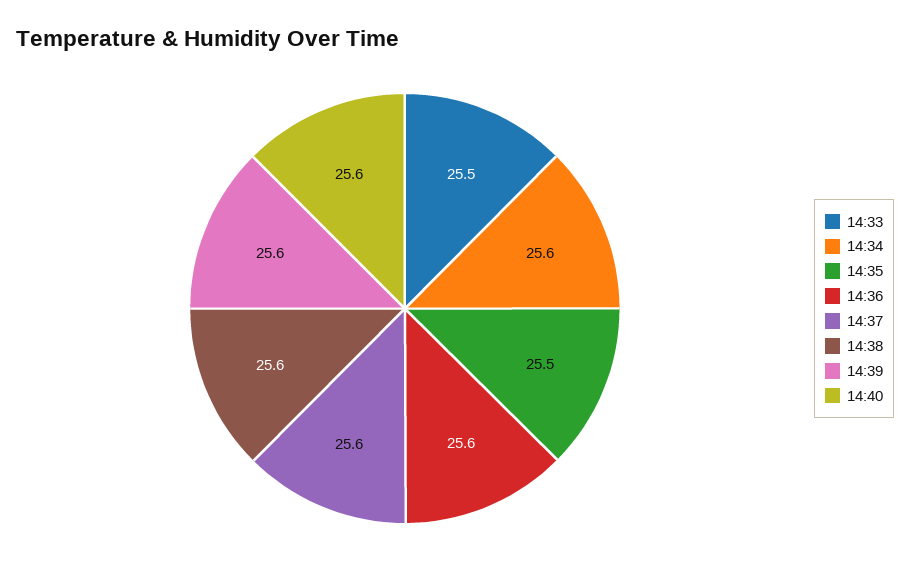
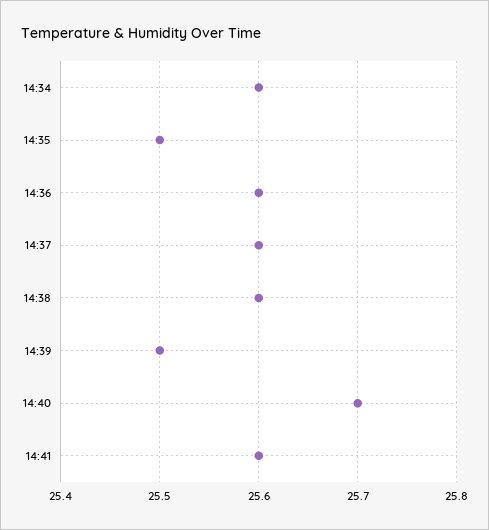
14:33: 25.5 -> none
14:39: 25.6 -> 25.5
14:40: 25.6 -> 25.7
14:41: none -> 25.6

